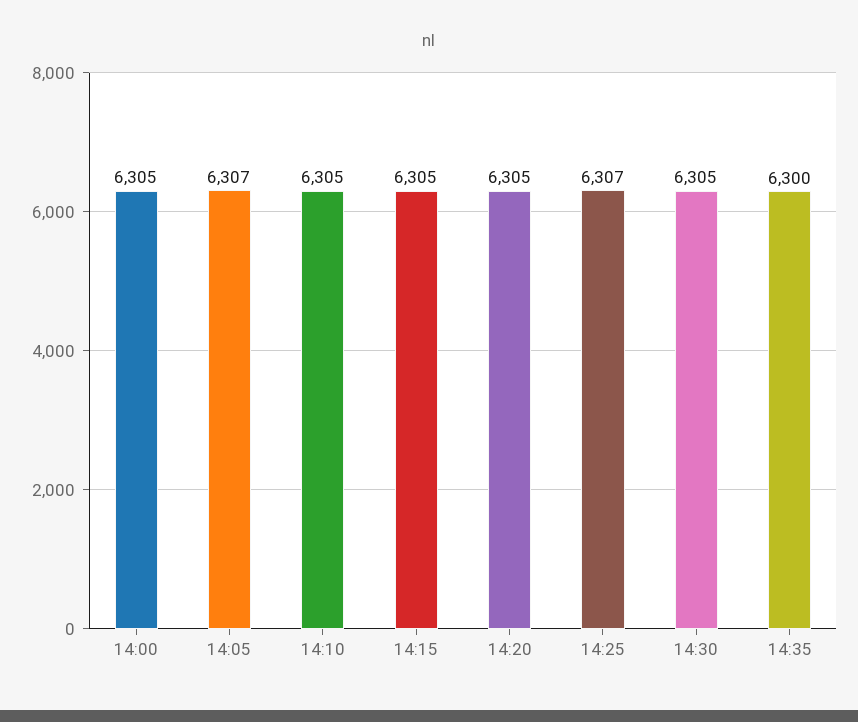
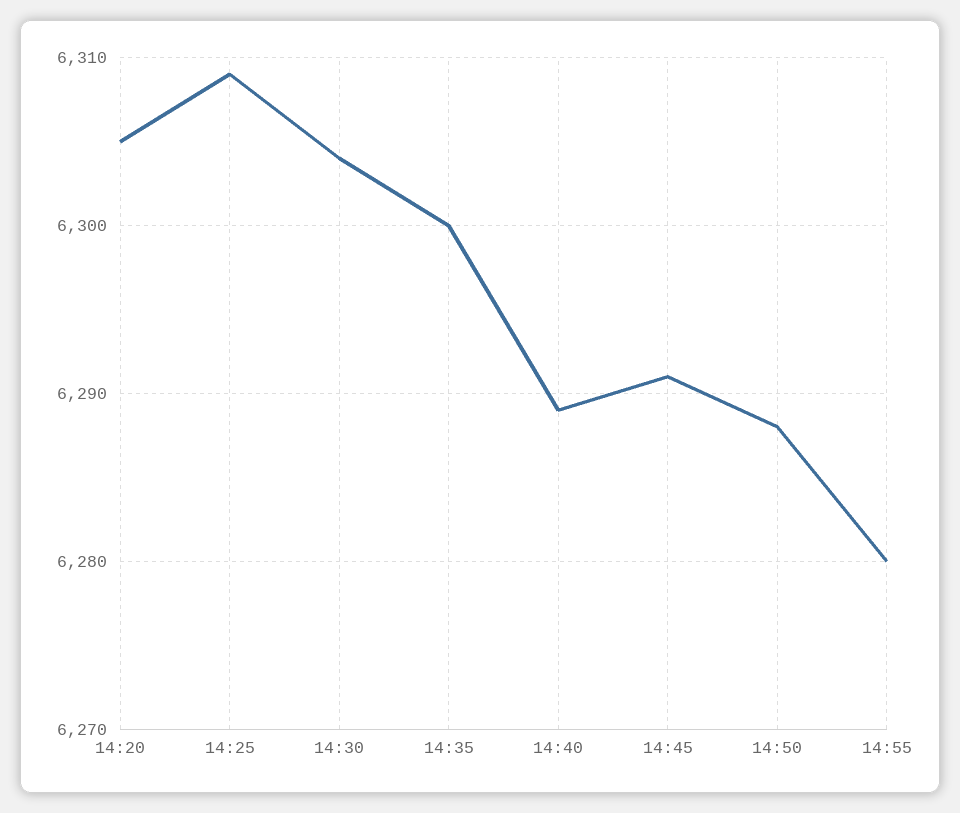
14:00: 6305 -> none
14:05: 6307 -> none
14:10: 6305 -> none
14:15: 6305 -> none
14:25: 6307 -> 6309
14:30: 6305 -> 6304
14:40: none -> 6289
14:45: none -> 6291
14:50: none -> 6288
14:55: none -> 6280

